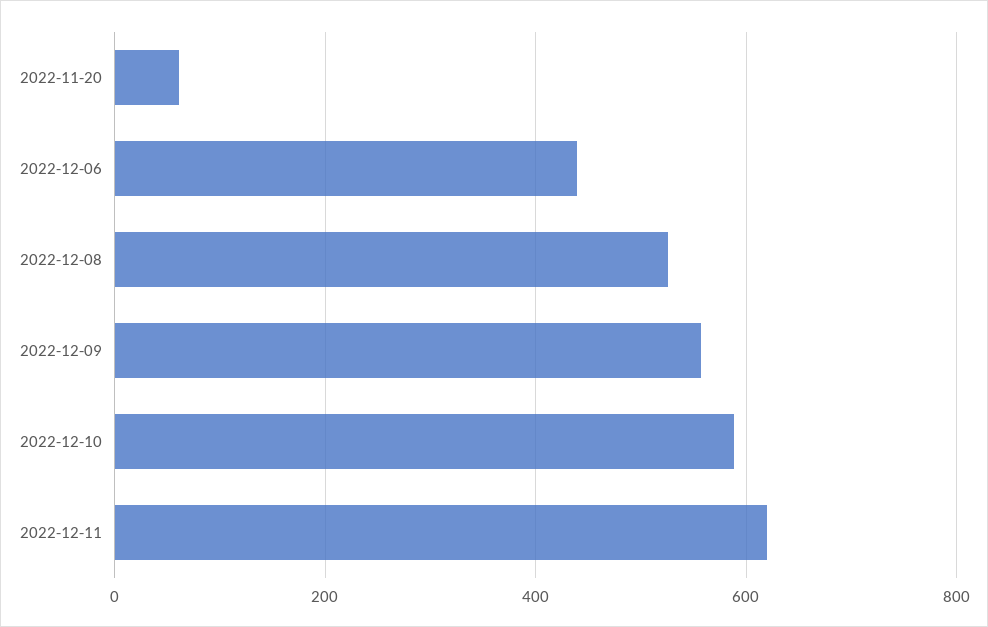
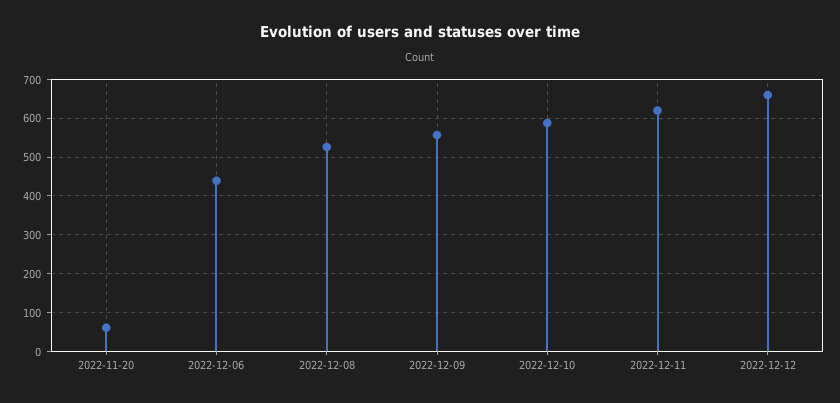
2022-12-12: none -> 660

